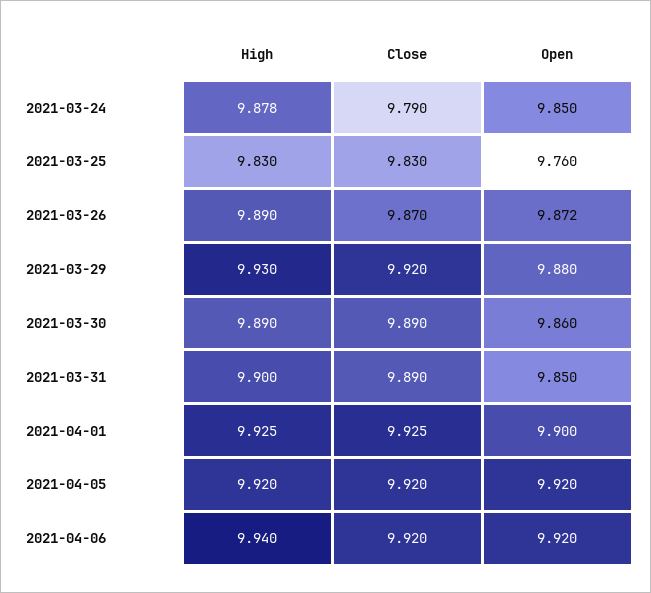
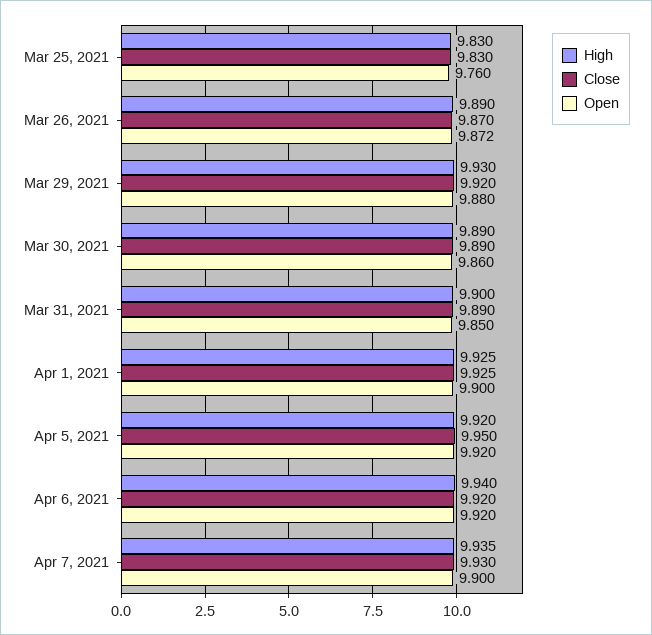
High, 2021-03-24: 9.878 -> none
Close, 2021-03-24: 9.79 -> none
Open, 2021-03-24: 9.85 -> none
Close, 2021-04-05: 9.92 -> 9.95
High, Apr 7, 2021: none -> 9.935
Close, Apr 7, 2021: none -> 9.93
Open, Apr 7, 2021: none -> 9.9

